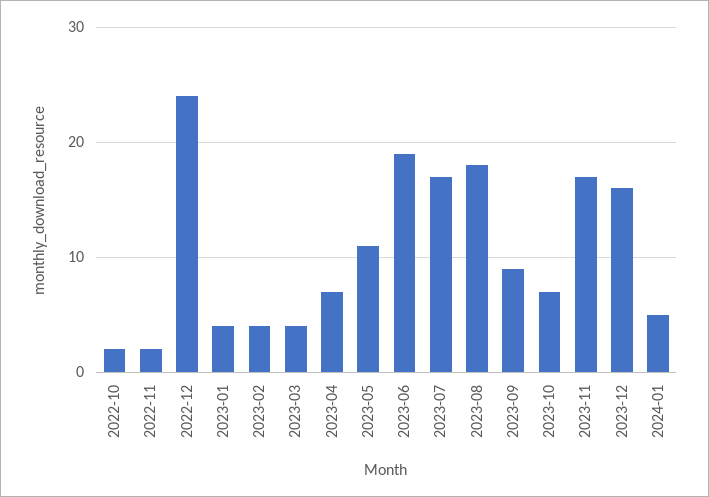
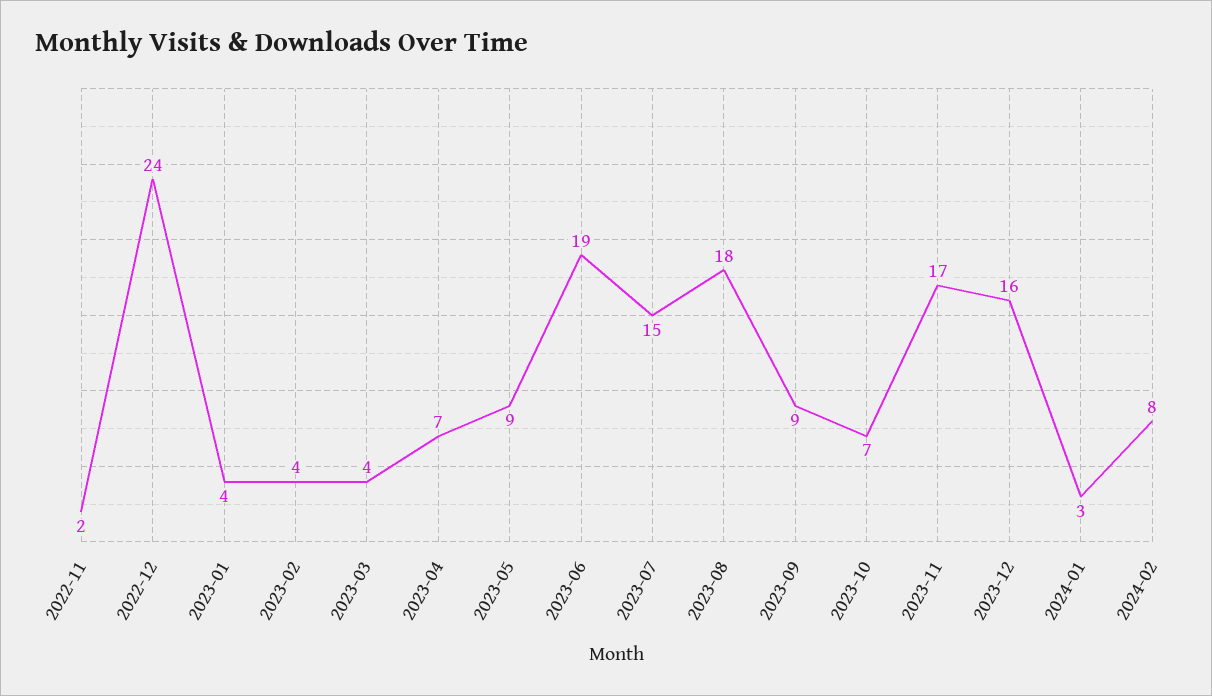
2022-10: 2 -> none
2023-05: 11 -> 9
2023-07: 17 -> 15
2024-01: 5 -> 3
2024-02: none -> 8

